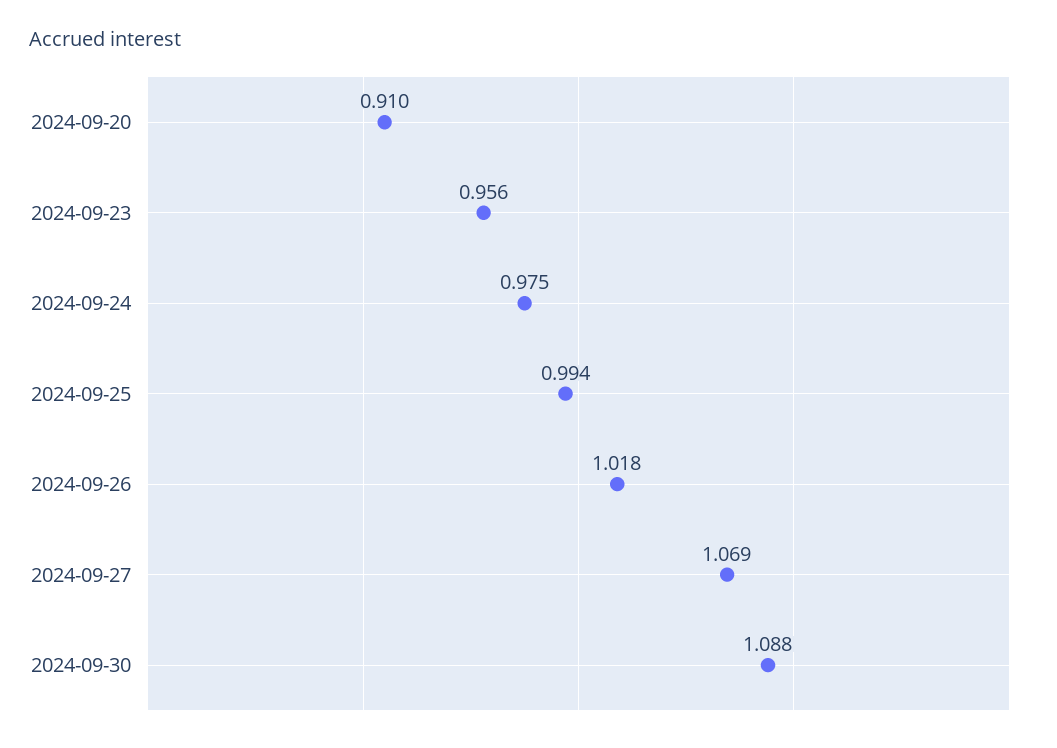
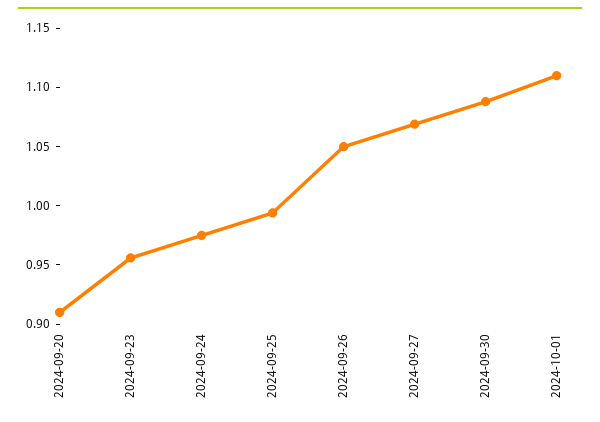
2024-09-26: 1.018 -> 1.05
2024-10-01: none -> 1.11

